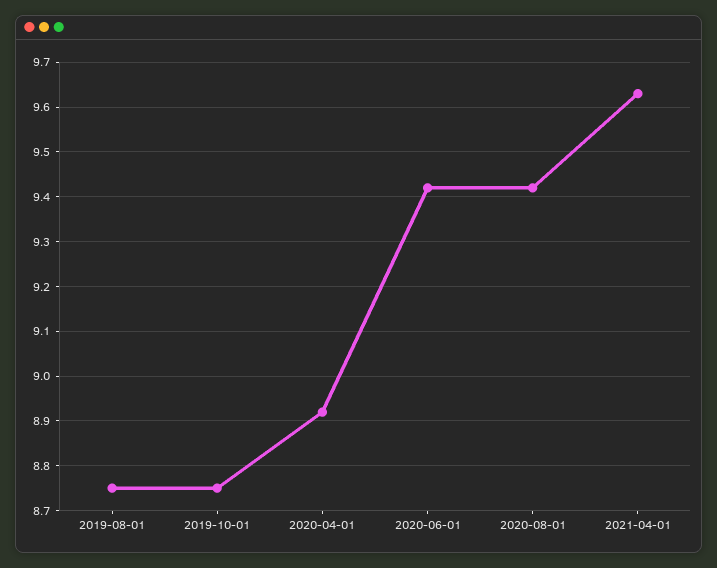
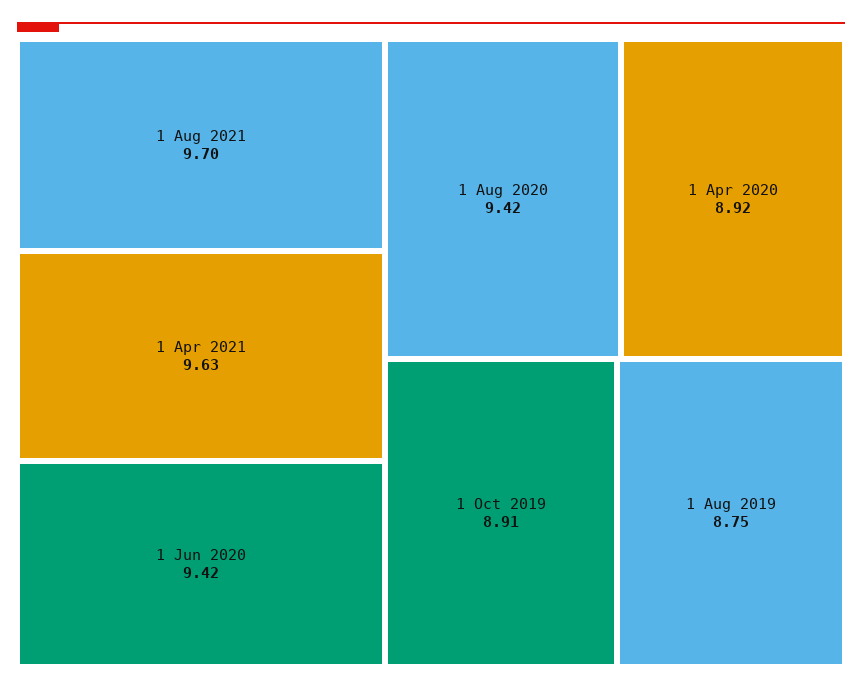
2019-10-01: 8.75 -> 8.91
1 Aug 2021: none -> 9.7

